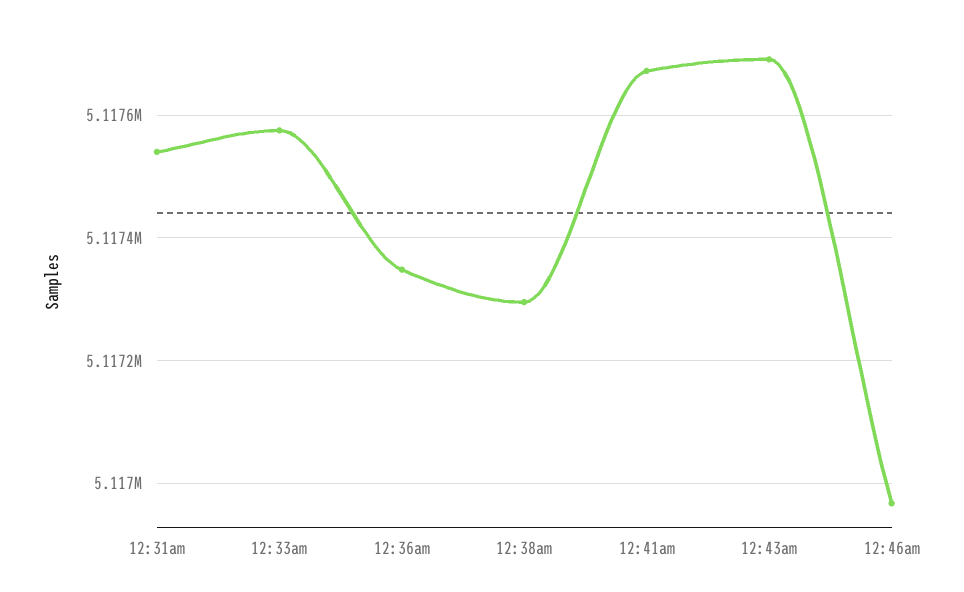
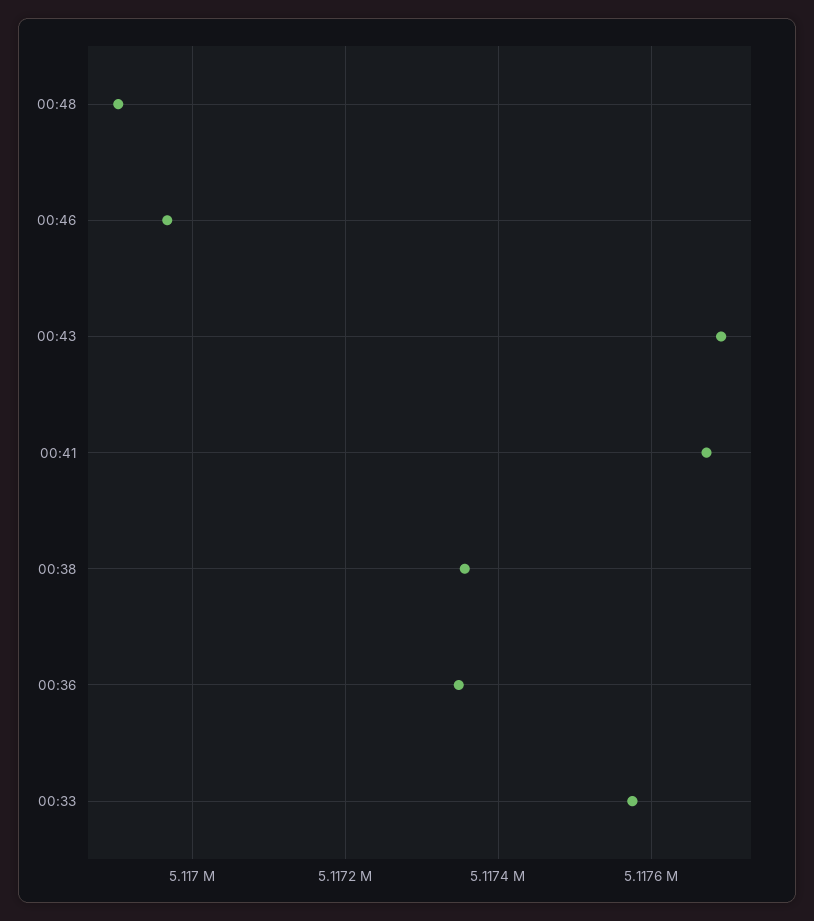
12:31am: 5117540 -> none
12:38am: 5117300 -> 5117360
00:48: none -> 5116900

